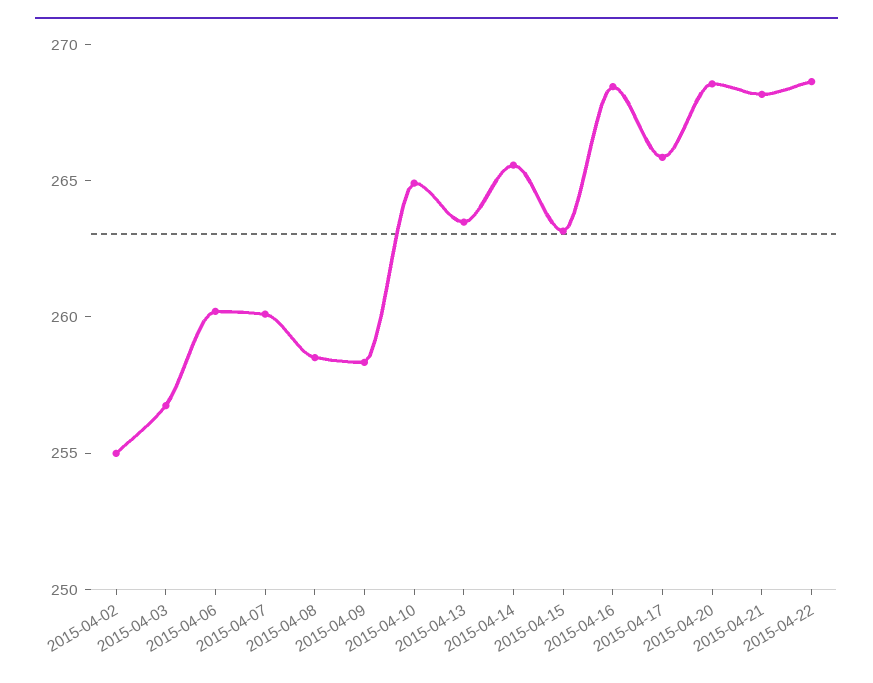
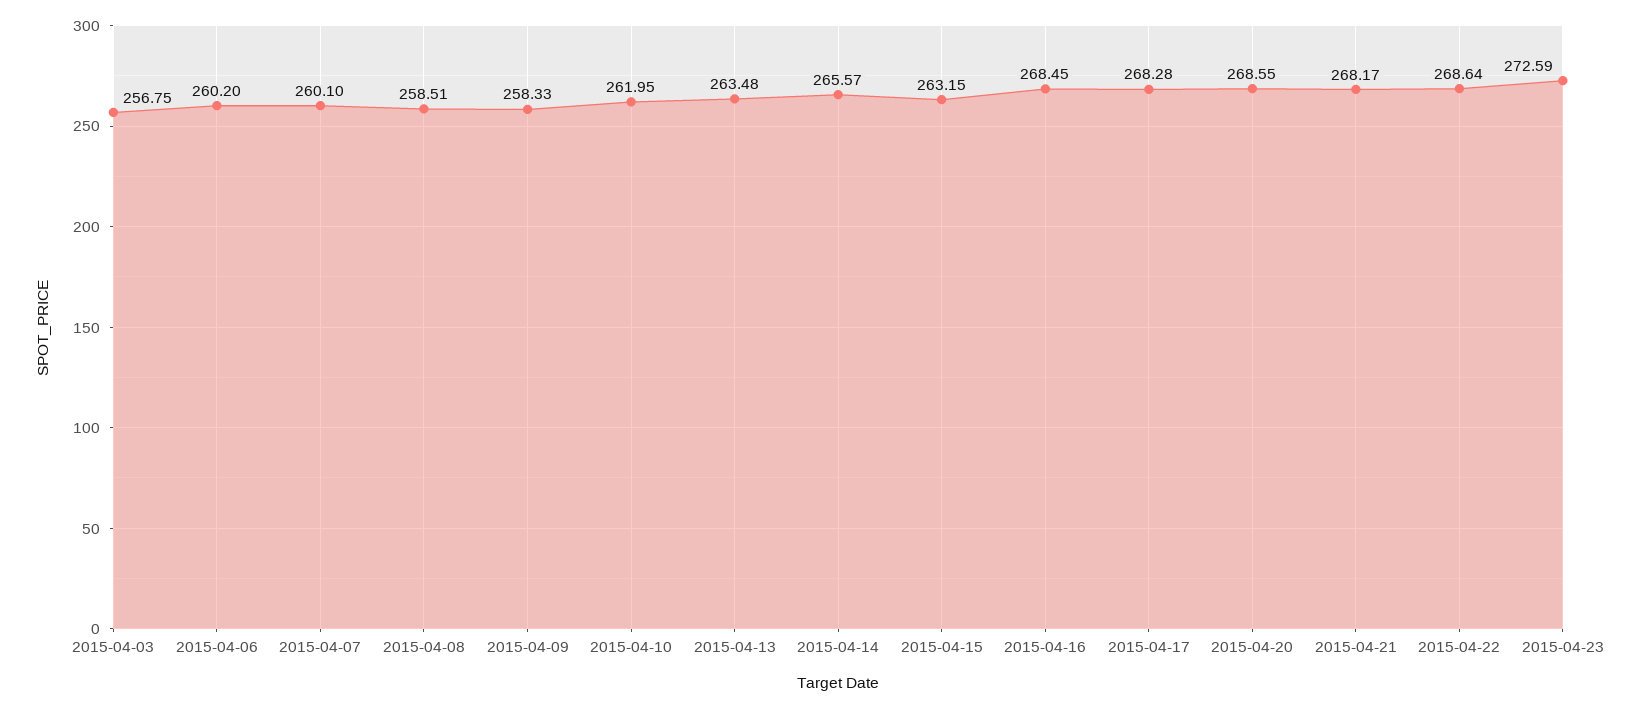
2015-04-02: 255 -> none
2015-04-10: 265 -> 261.95
2015-04-17: 266 -> 268.28
2015-04-23: none -> 272.59

